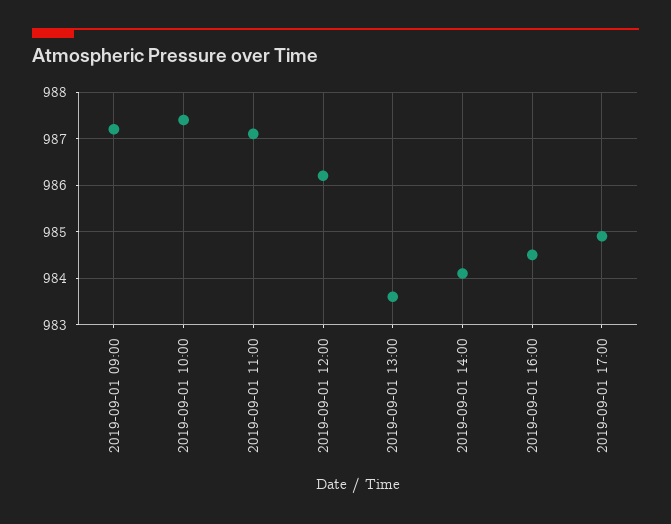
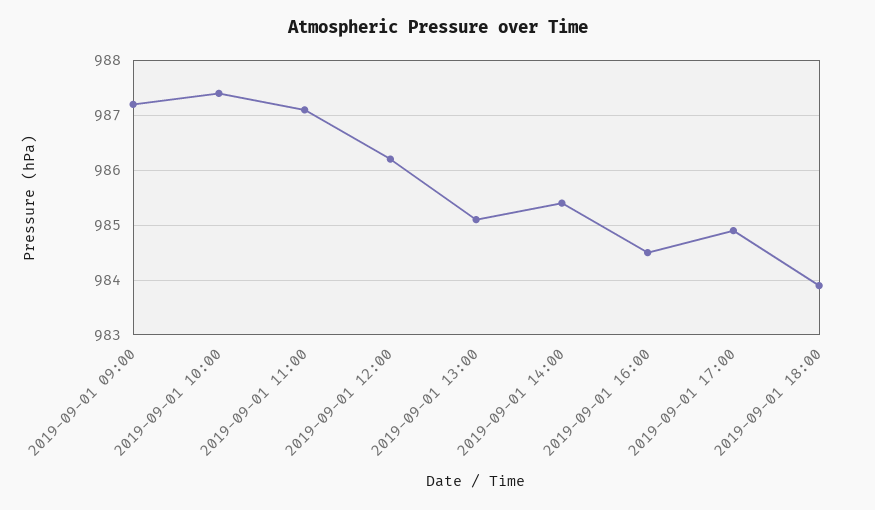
2019-09-01 13:00: 983.5 -> 985
2019-09-01 14:00: 984 -> 985.5
2019-09-01 18:00: none -> 984

